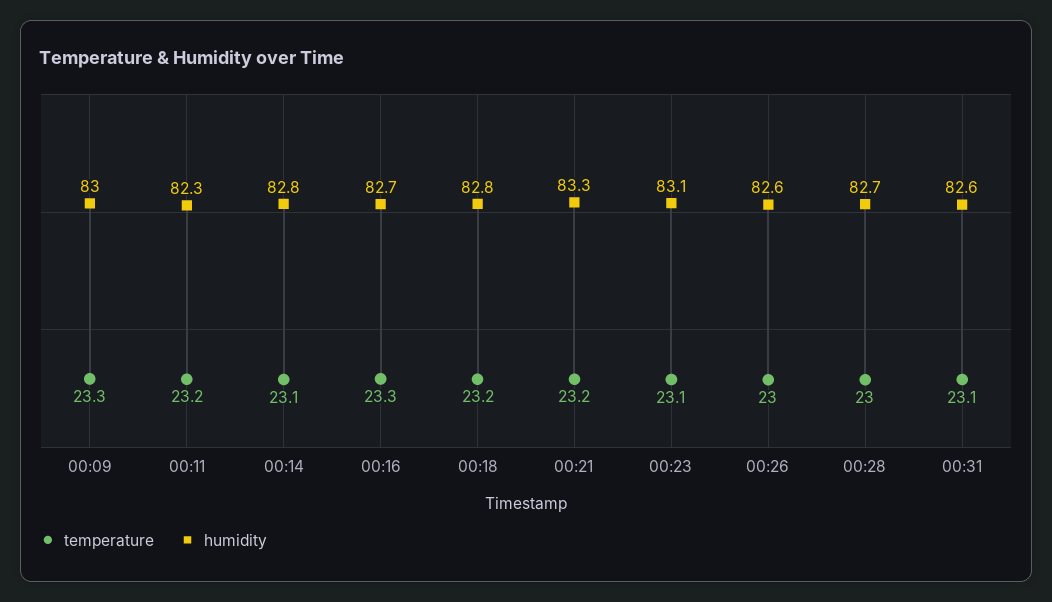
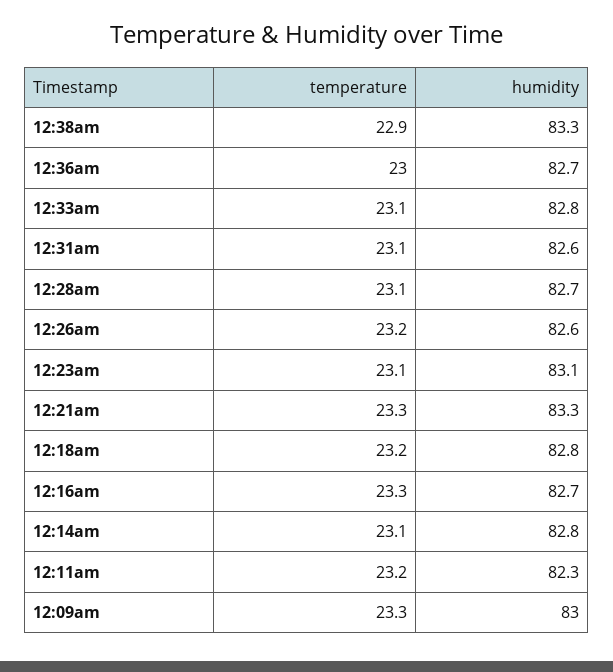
temperature, 00:21: 23.2 -> 23.3
temperature, 00:26: 23 -> 23.2
temperature, 00:28: 23 -> 23.1
temperature, 12:38am: none -> 22.9
humidity, 12:38am: none -> 83.3
temperature, 12:36am: none -> 23
humidity, 12:36am: none -> 82.7
temperature, 12:33am: none -> 23.1
humidity, 12:33am: none -> 82.8

